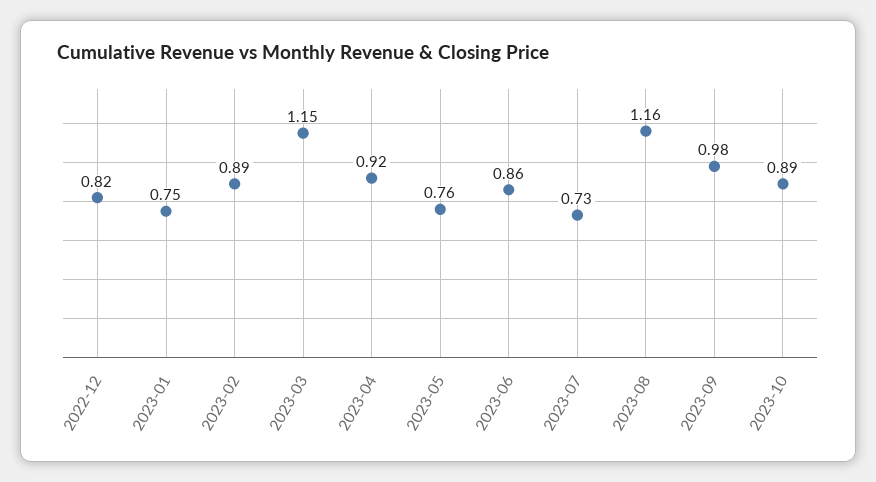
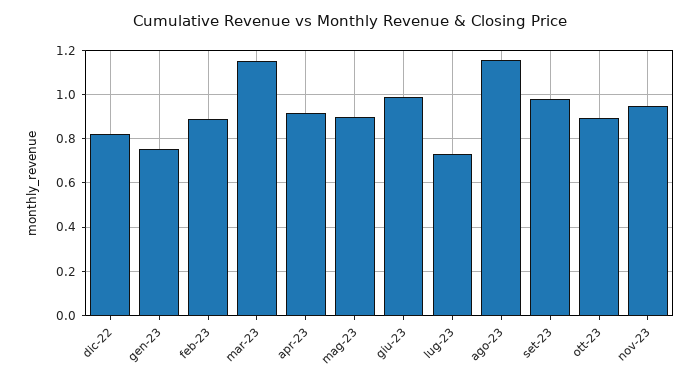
2023-05: 0.76 -> 0.9
2023-06: 0.86 -> 1
nov-23: none -> 0.95

